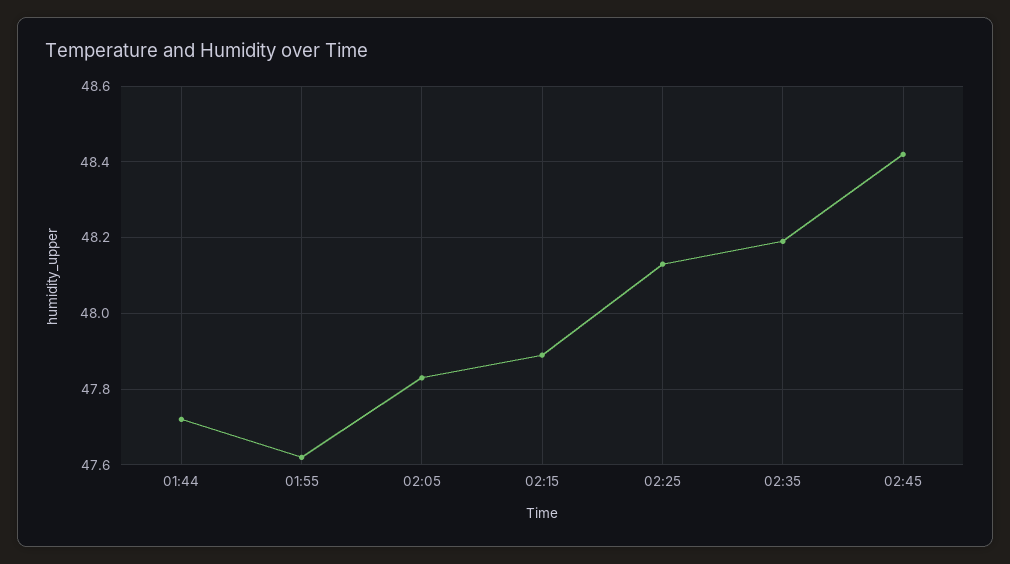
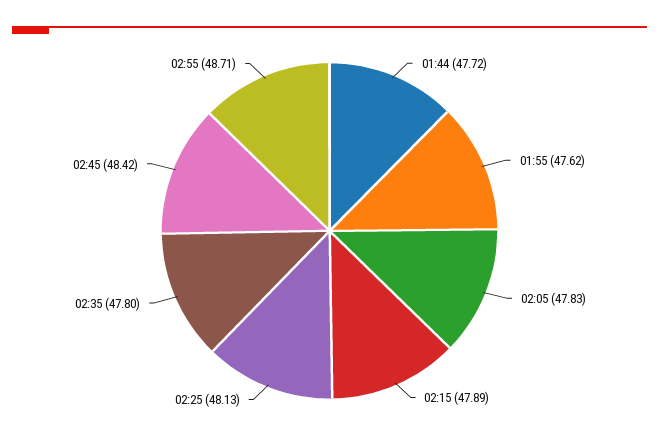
02:35: 48.2 -> 47.8
02:55: none -> 48.71

